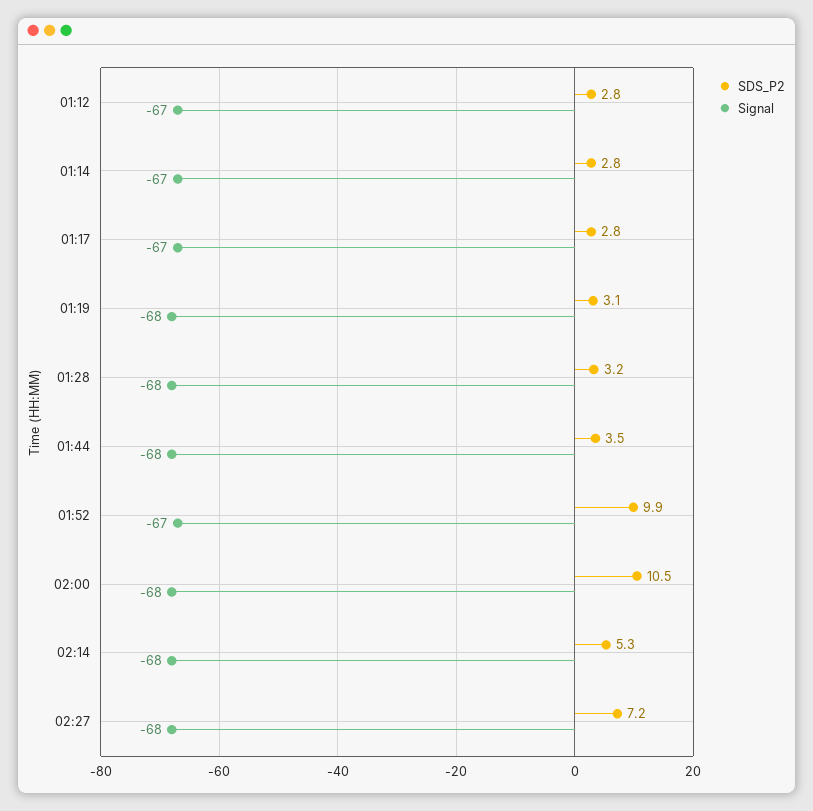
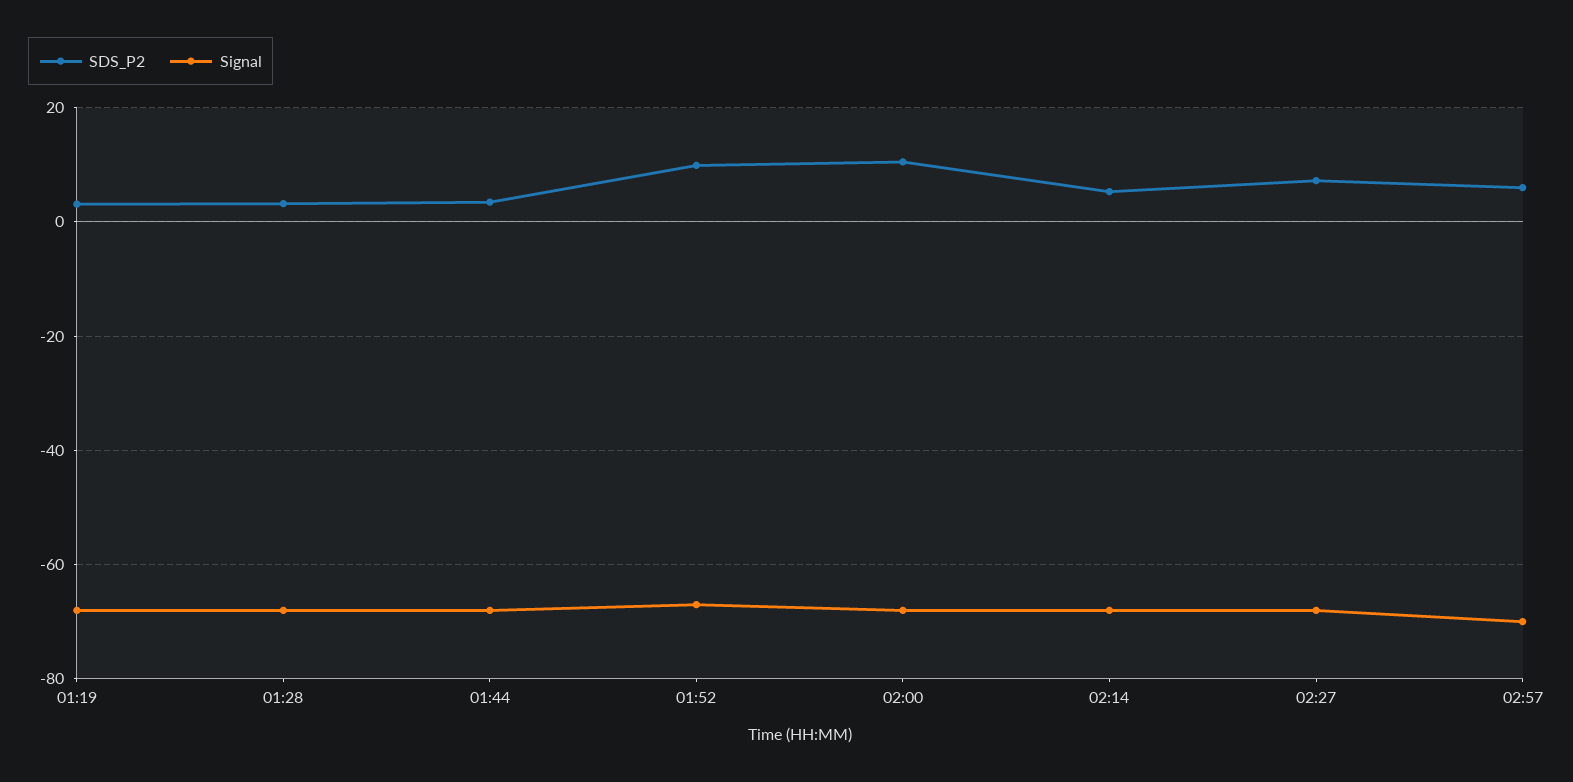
SDS_P2, 01:12: 2.8 -> none
Signal, 01:12: -67 -> none
SDS_P2, 01:14: 2.8 -> none
Signal, 01:14: -67 -> none
SDS_P2, 01:17: 2.8 -> none
Signal, 01:17: -67 -> none
SDS_P2, 02:57: none -> 6
Signal, 02:57: none -> -70

